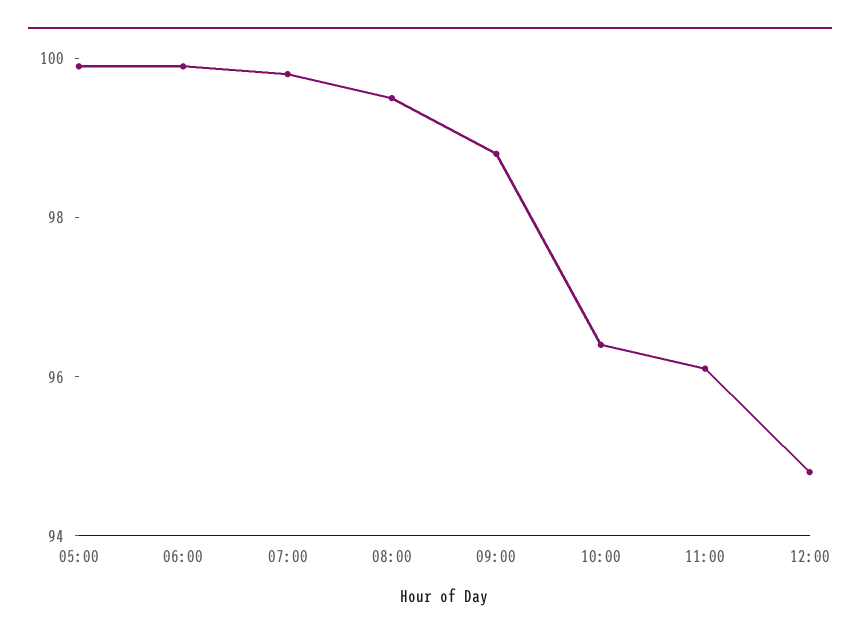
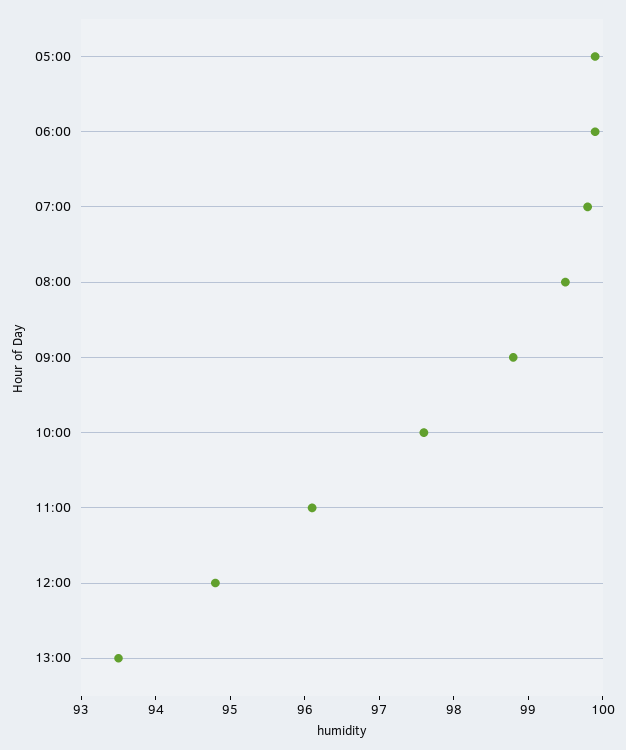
10:00: 96.5 -> 97.5
13:00: none -> 93.5

